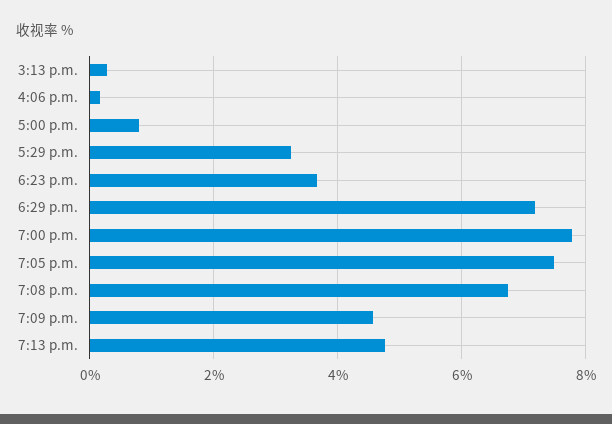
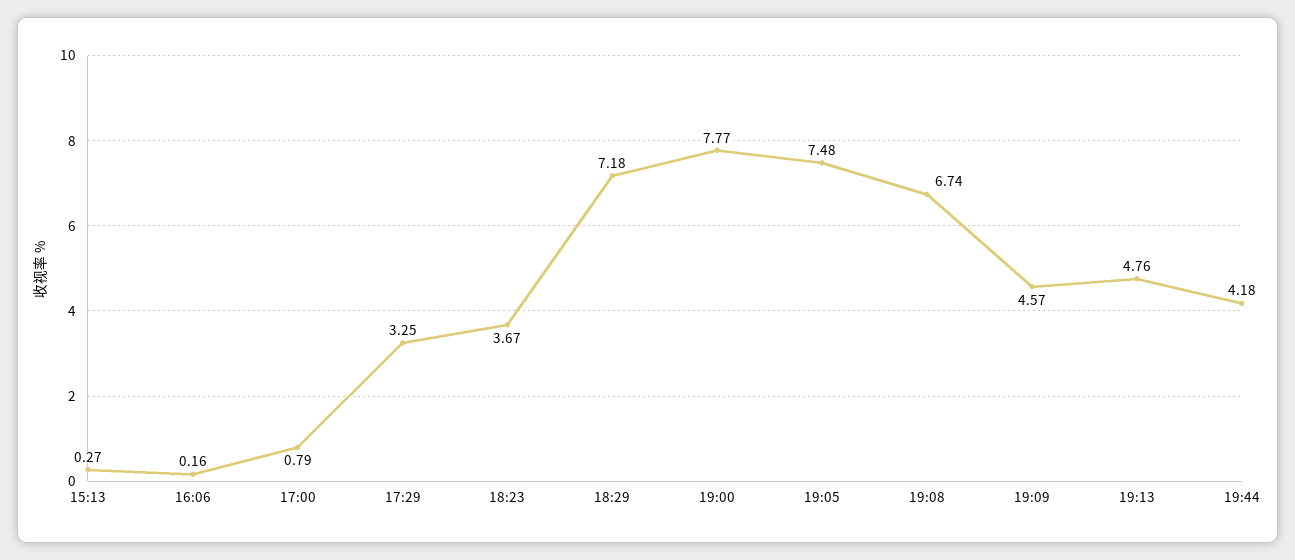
19:44: none -> 4.18

